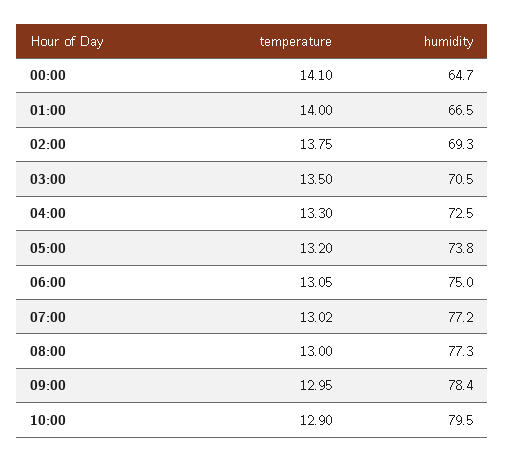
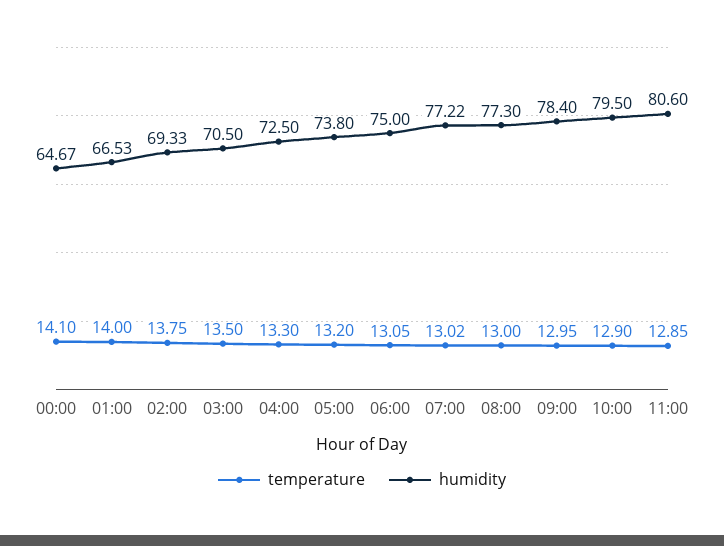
temperature, 11:00: none -> 12.85
humidity, 11:00: none -> 80.6

